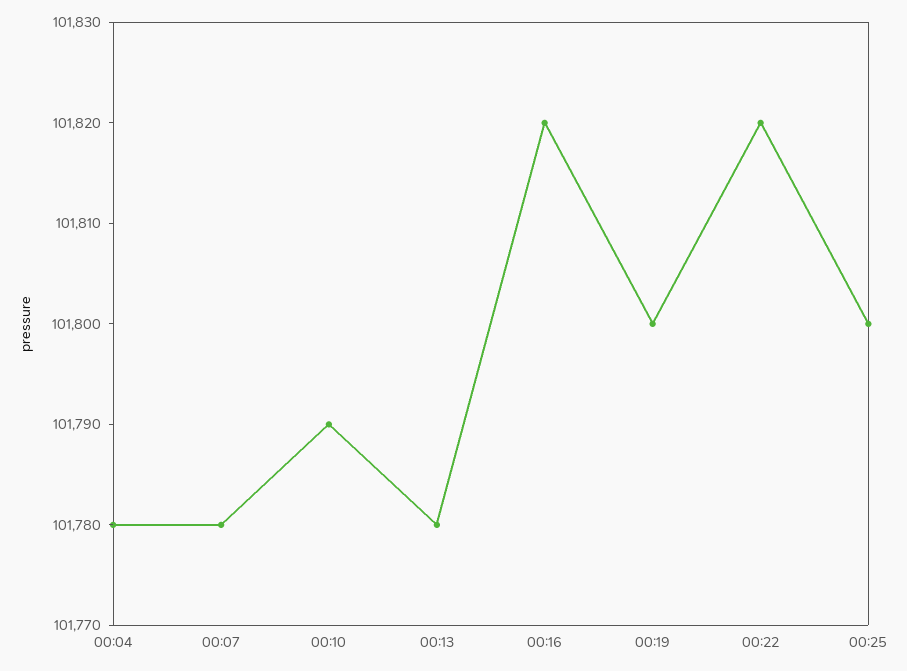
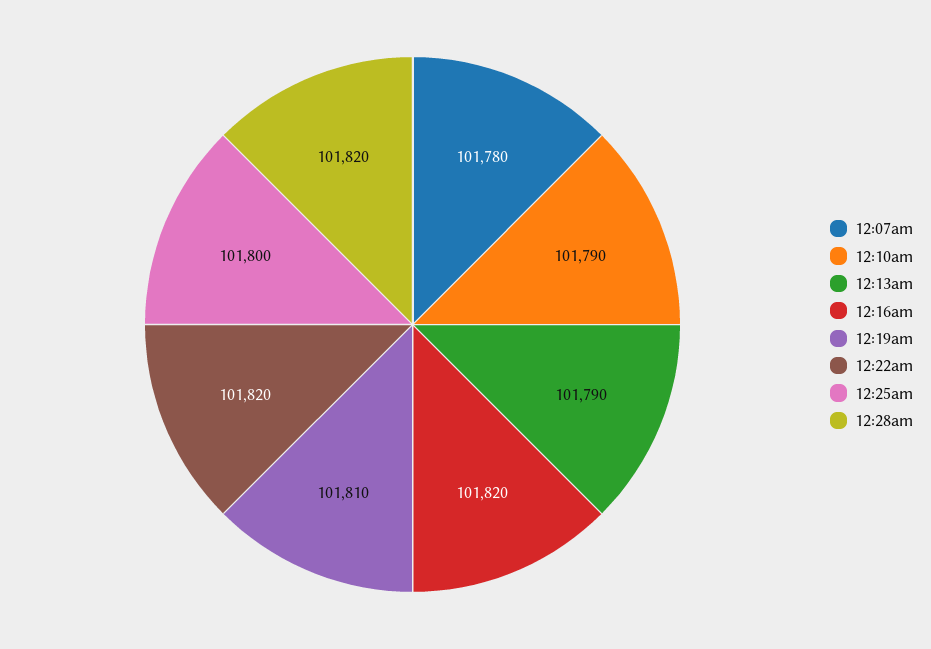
00:04: 101780 -> none
00:13: 101780 -> 101790
00:19: 101800 -> 101810
12:28am: none -> 101820

